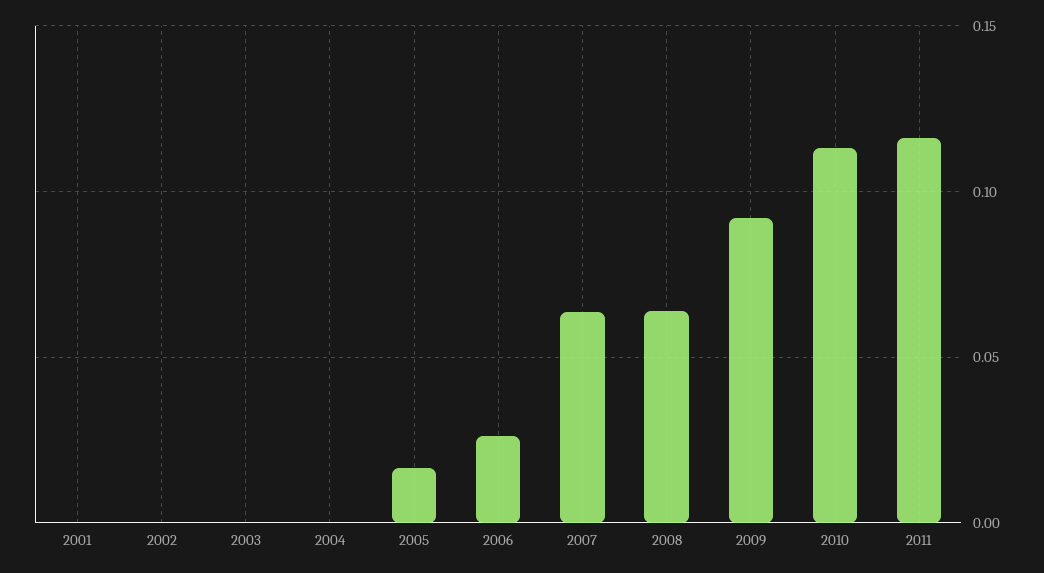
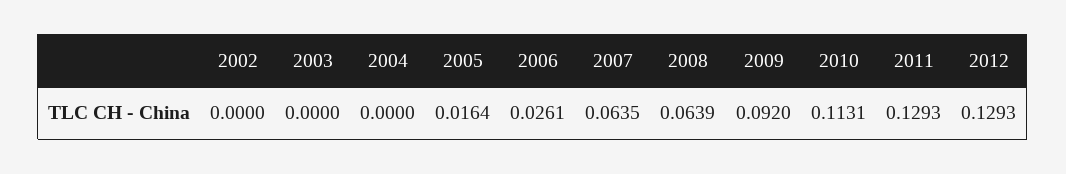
2001: 0 -> none
2011: 0.115 -> 0.1293
2012: none -> 0.1293

